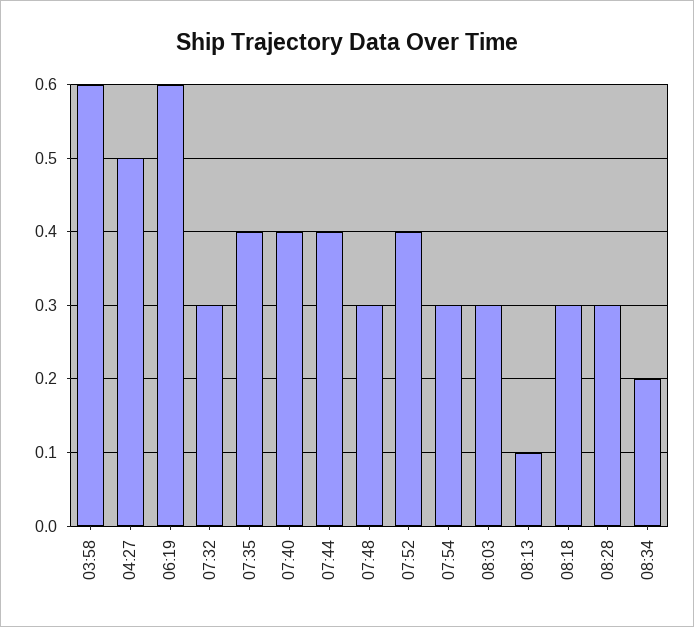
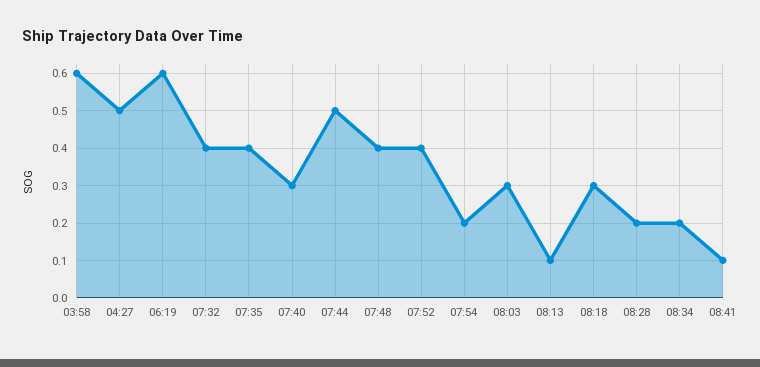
07:32: 0.3 -> 0.4
07:40: 0.4 -> 0.3
07:44: 0.4 -> 0.5
07:48: 0.3 -> 0.4
07:54: 0.3 -> 0.2
08:28: 0.3 -> 0.2
08:41: none -> 0.1

